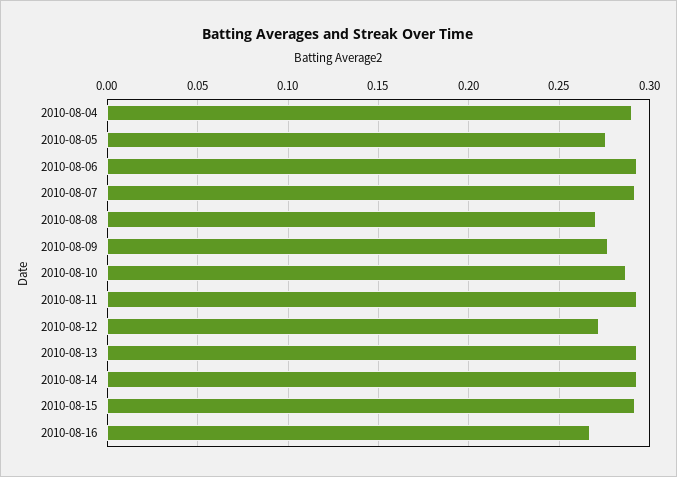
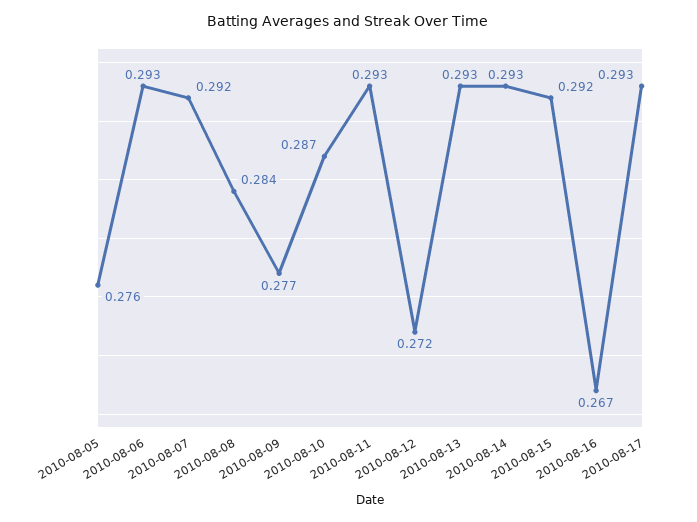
2010-08-04: 0.29 -> none
2010-08-08: 0.27 -> 0.284
2010-08-17: none -> 0.293

